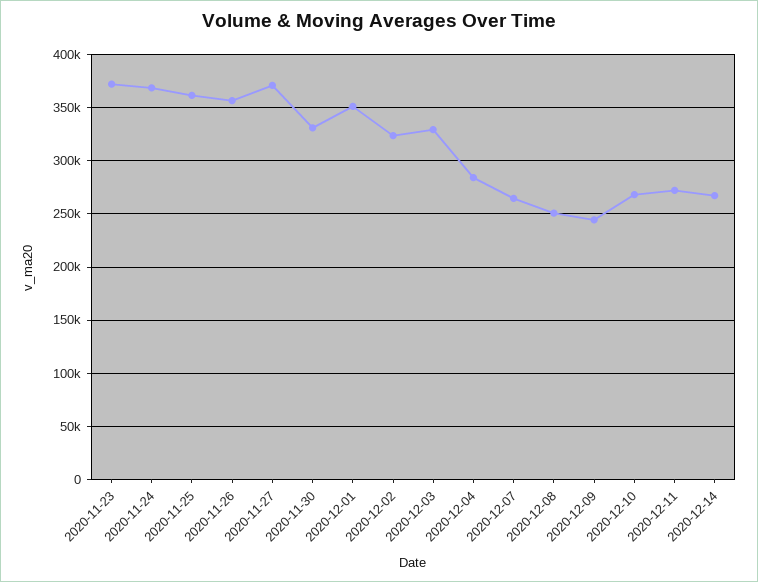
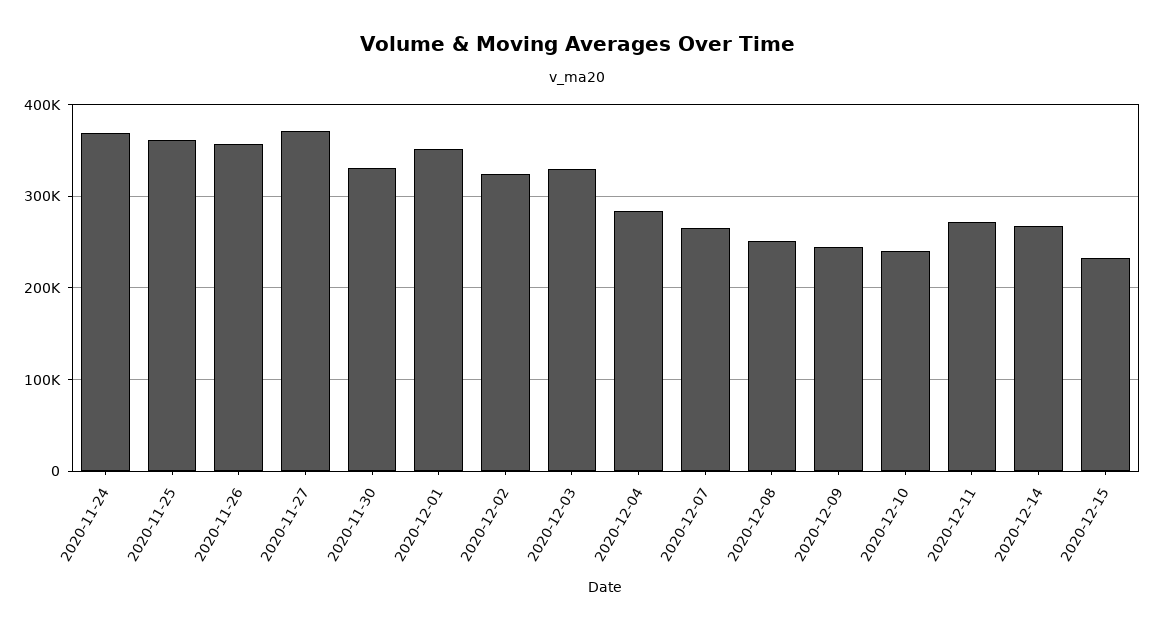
2020-11-23: 370000 -> none
2020-12-10: 270000 -> 240000
2020-12-15: none -> 230000

